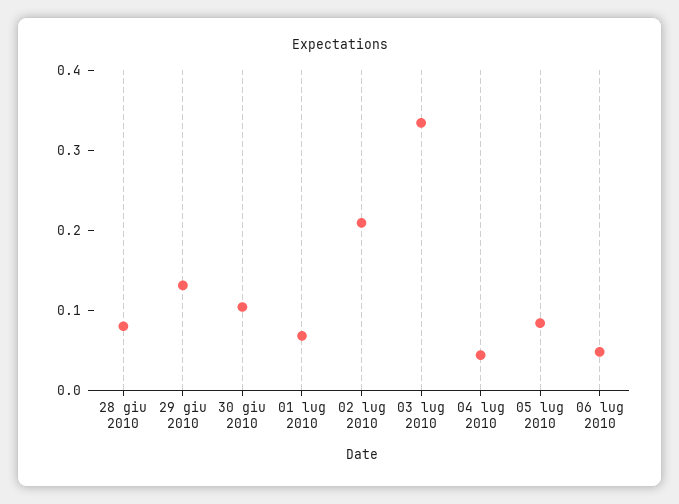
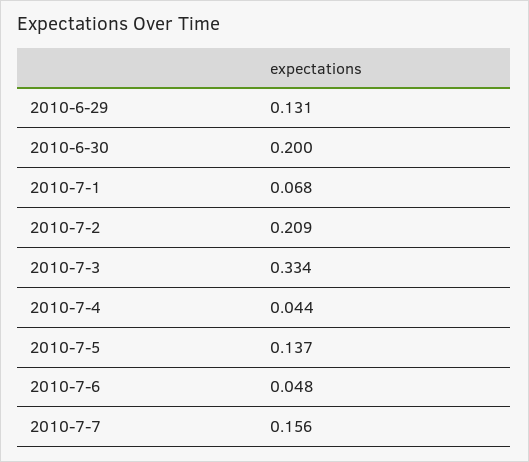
28 giu 2010: 0.08 -> none
30 giu 2010: 0.1 -> 0.2
05 lug 2010: 0.08 -> 0.137
2010-7-7: none -> 0.156

